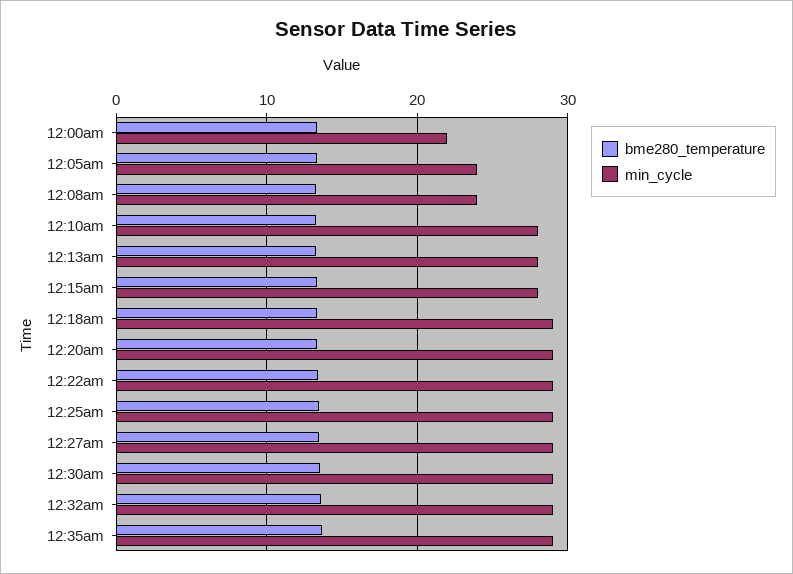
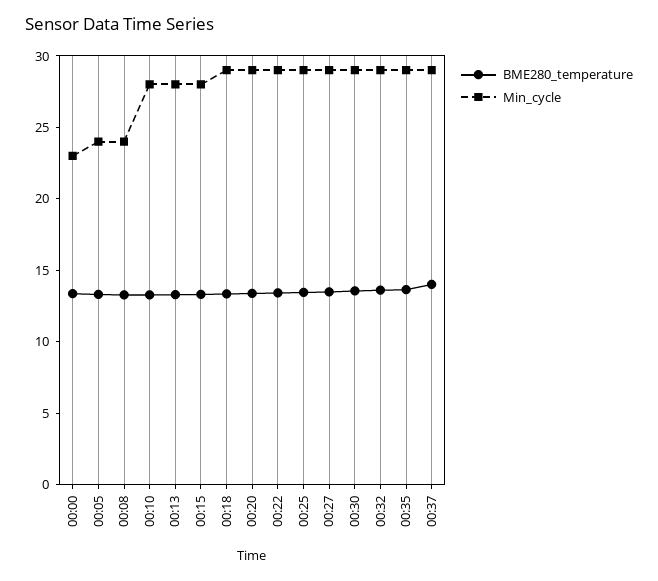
min_cycle, 12:00am: 22 -> 23
bme280_temperature, 00:37: none -> 14
min_cycle, 00:37: none -> 29

